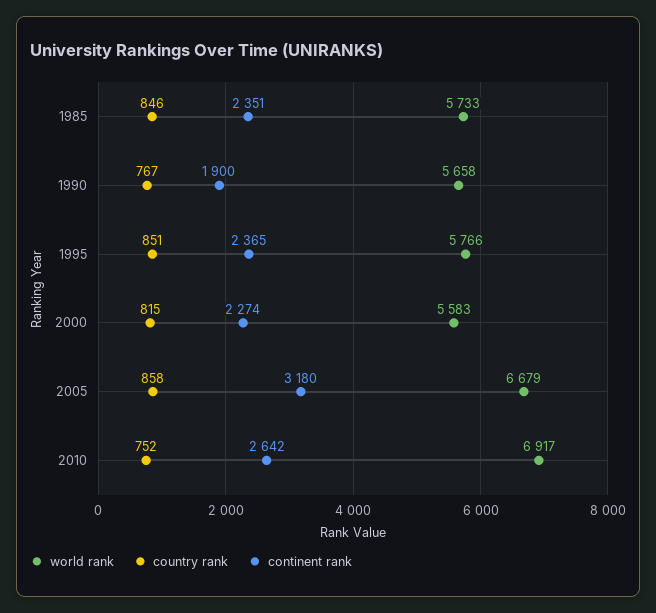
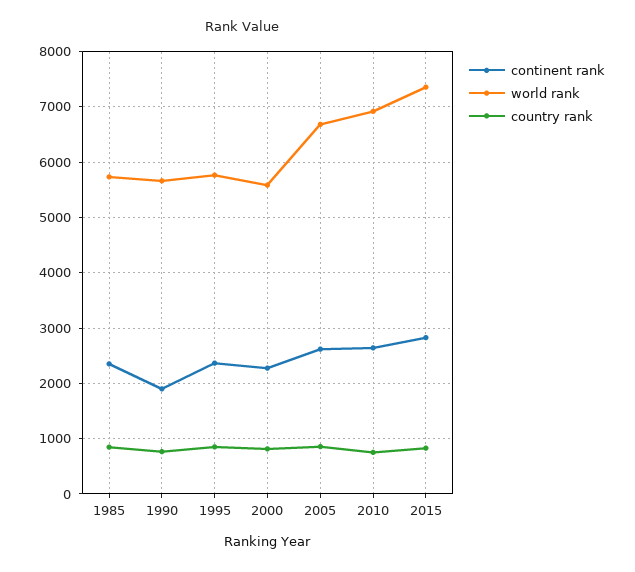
continent rank, 2005: 3180 -> 2600
continent rank, 2015: none -> 2800
world rank, 2015: none -> 7400
country rank, 2015: none -> 800

